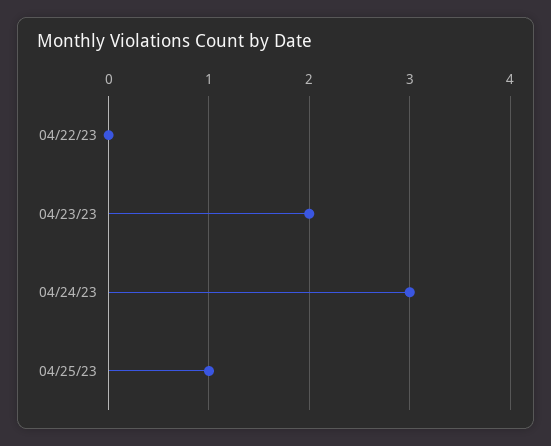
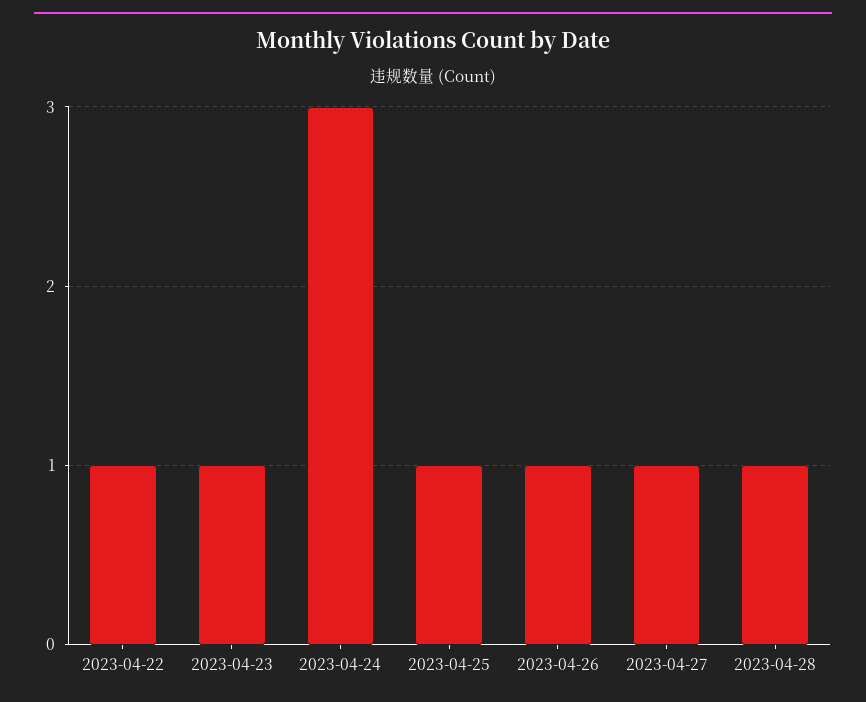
04/22/23: 0 -> 1
04/23/23: 2 -> 1
2023-04-26: none -> 1
2023-04-27: none -> 1
2023-04-28: none -> 1

